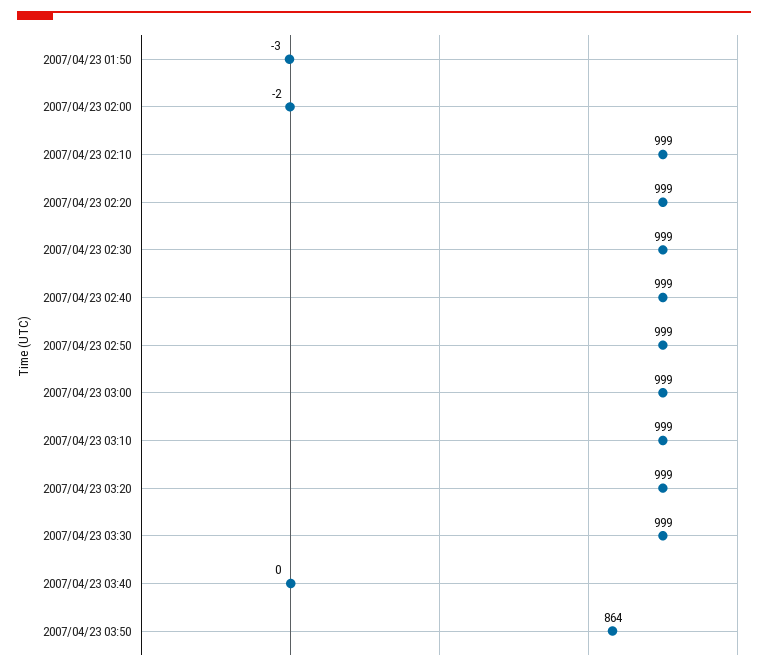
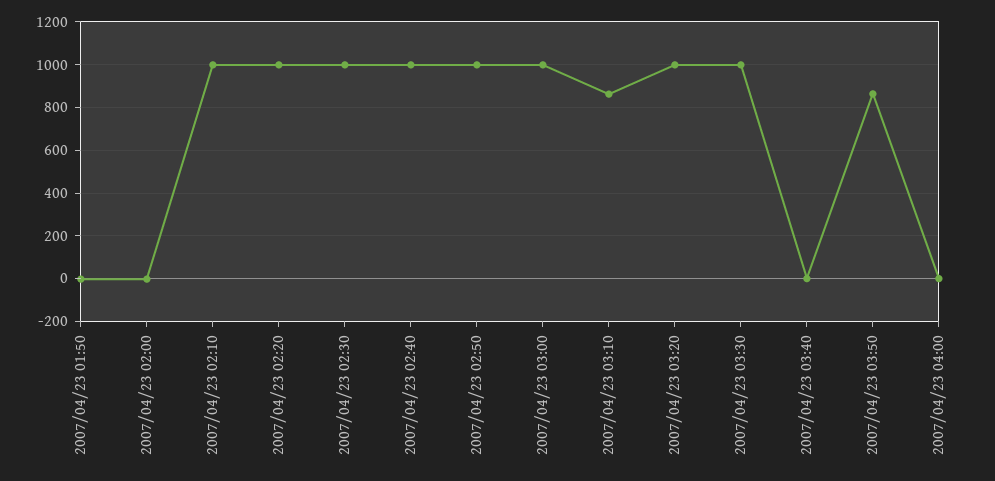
2007/04/23 03:10: 999 -> 850
2007/04/23 04:00: none -> 0

